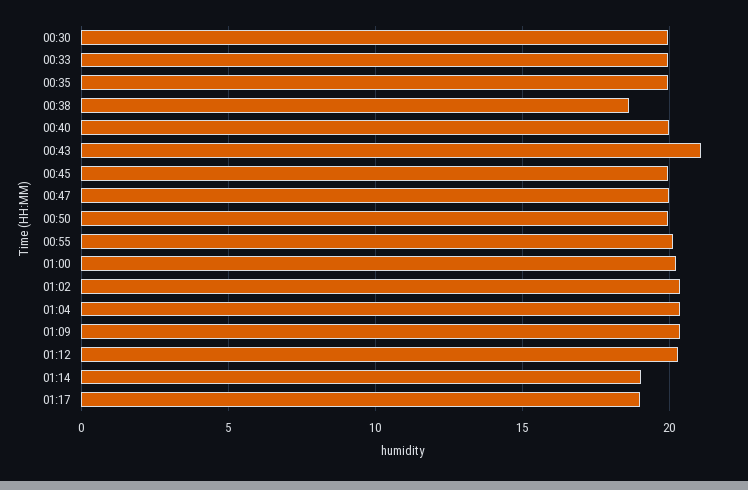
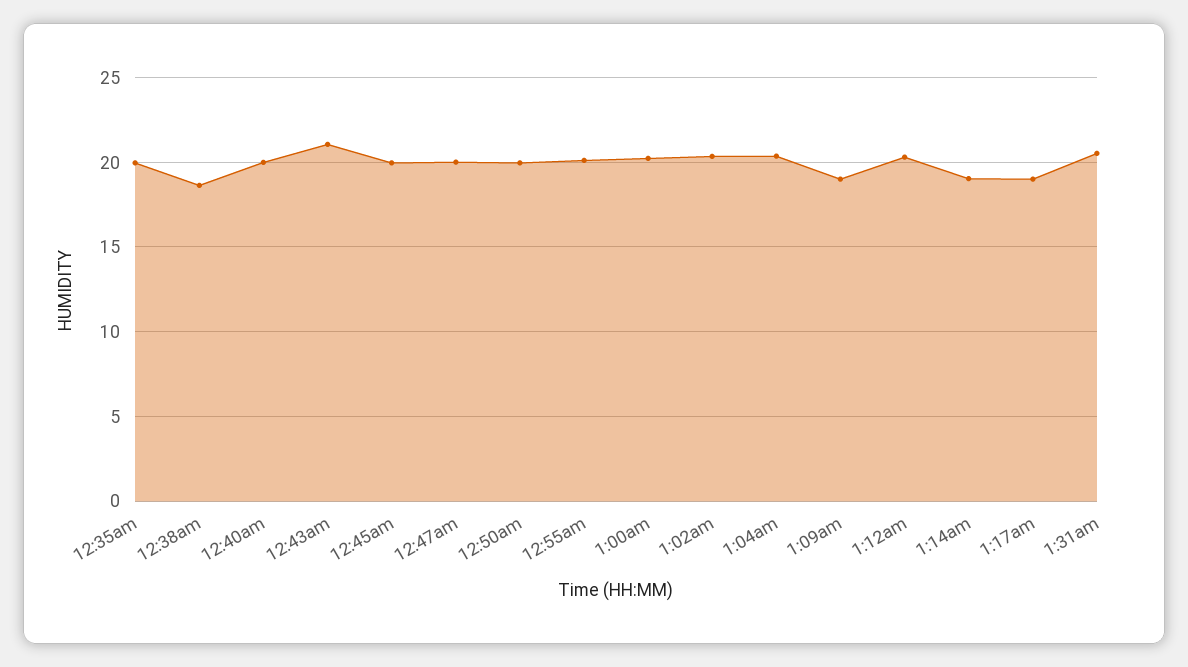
00:30: 20 -> none
00:33: 20 -> none
01:09: 20.5 -> 19
1:31am: none -> 20.5

